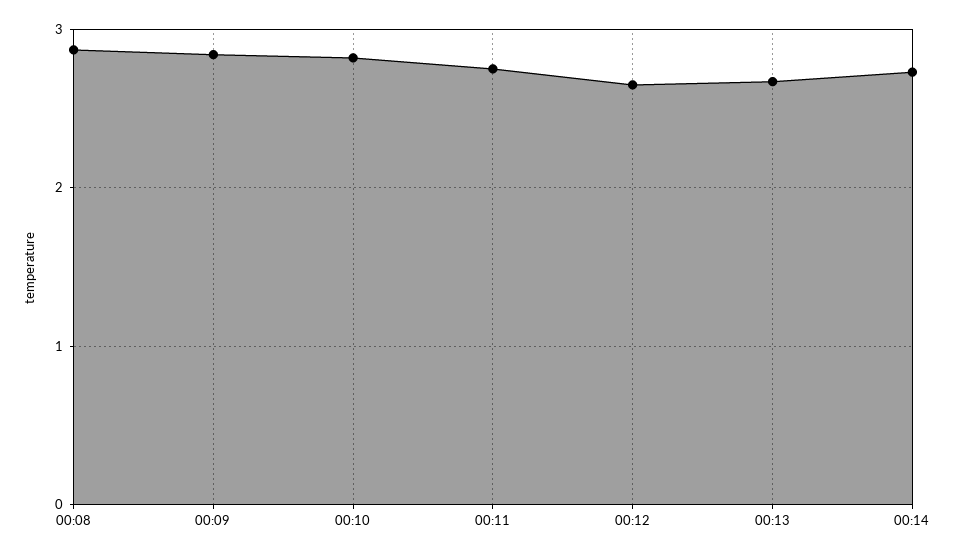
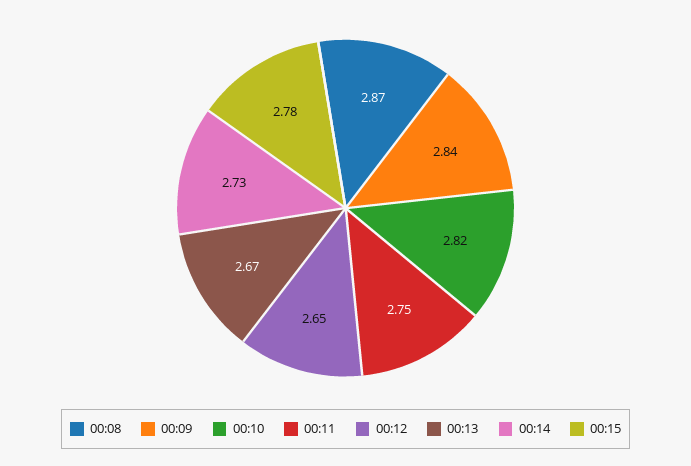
00:15: none -> 2.78

